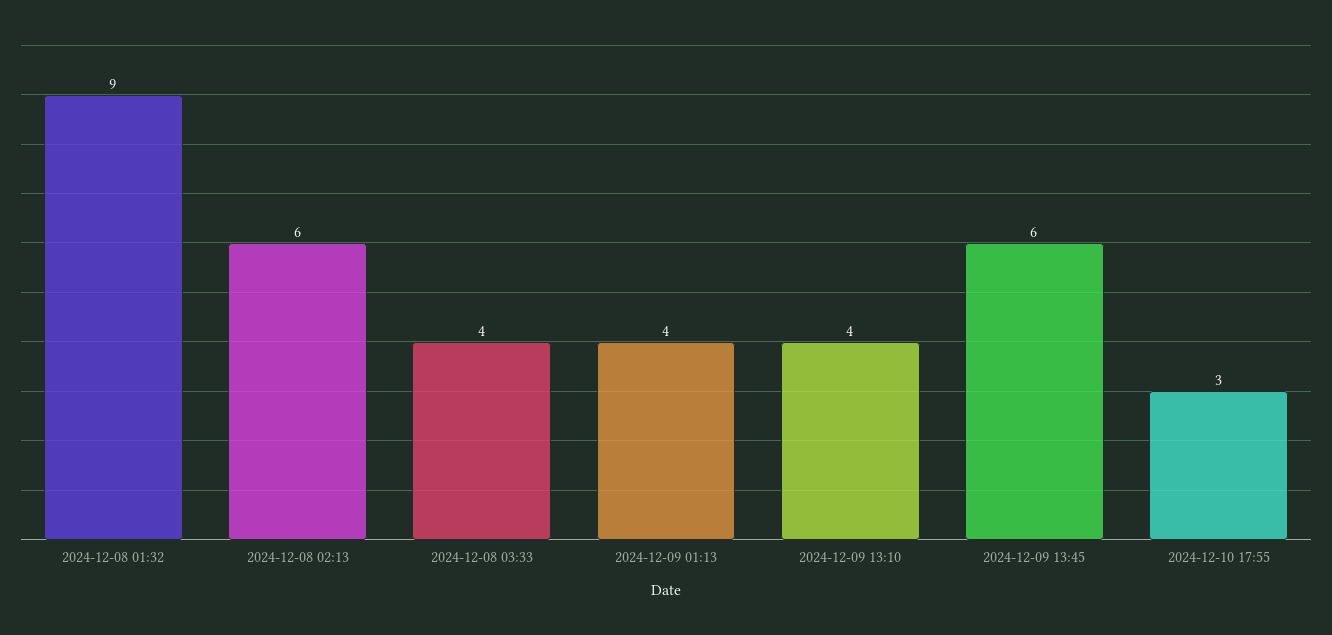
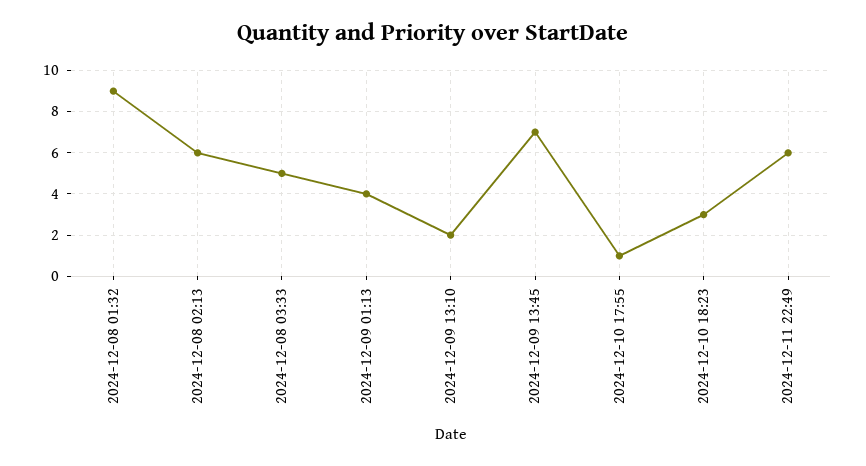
2024-12-08 03:33: 4 -> 5
2024-12-09 13:10: 4 -> 2
2024-12-09 13:45: 6 -> 7
2024-12-10 17:55: 3 -> 1
2024-12-10 18:23: none -> 3
2024-12-11 22:49: none -> 6

